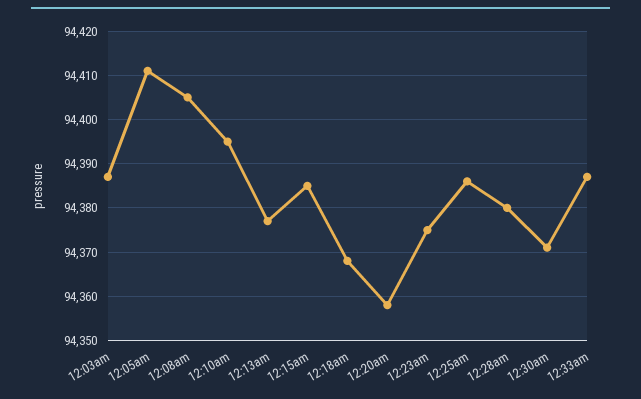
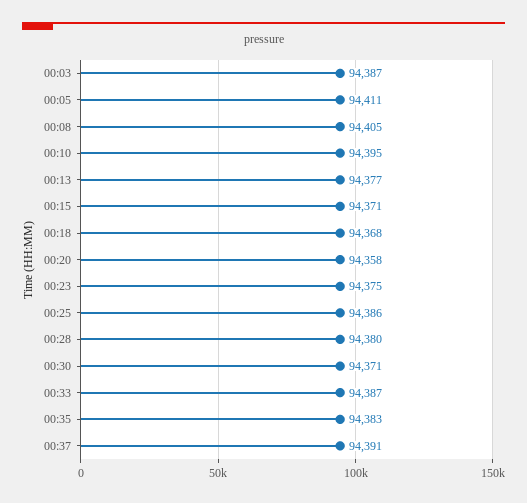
12:15am: 94385 -> 94371
00:35: none -> 94383
00:37: none -> 94391

